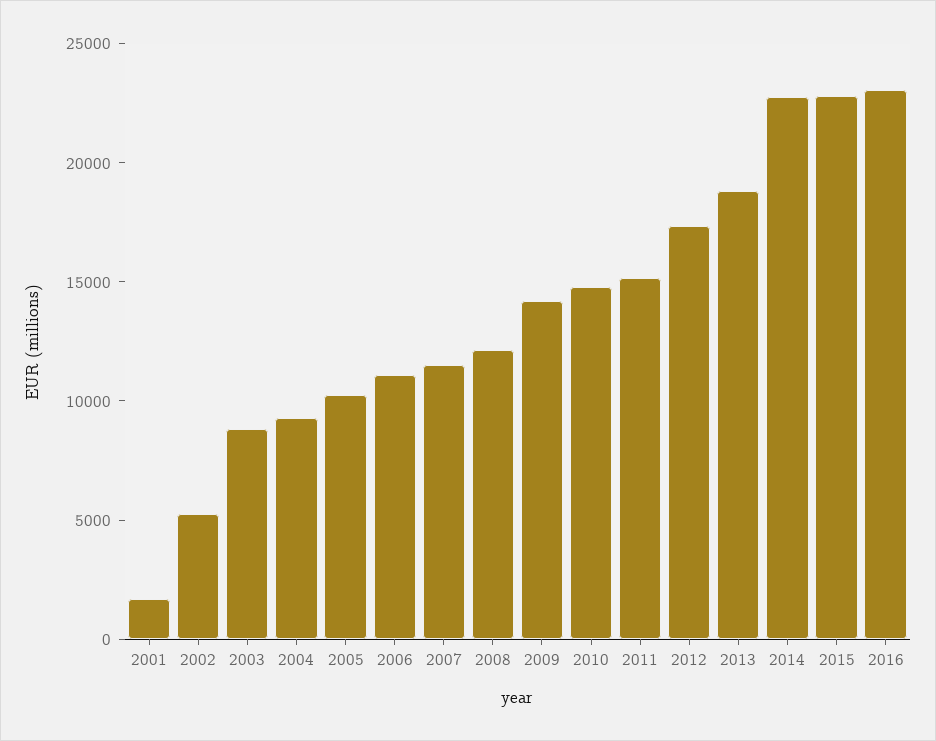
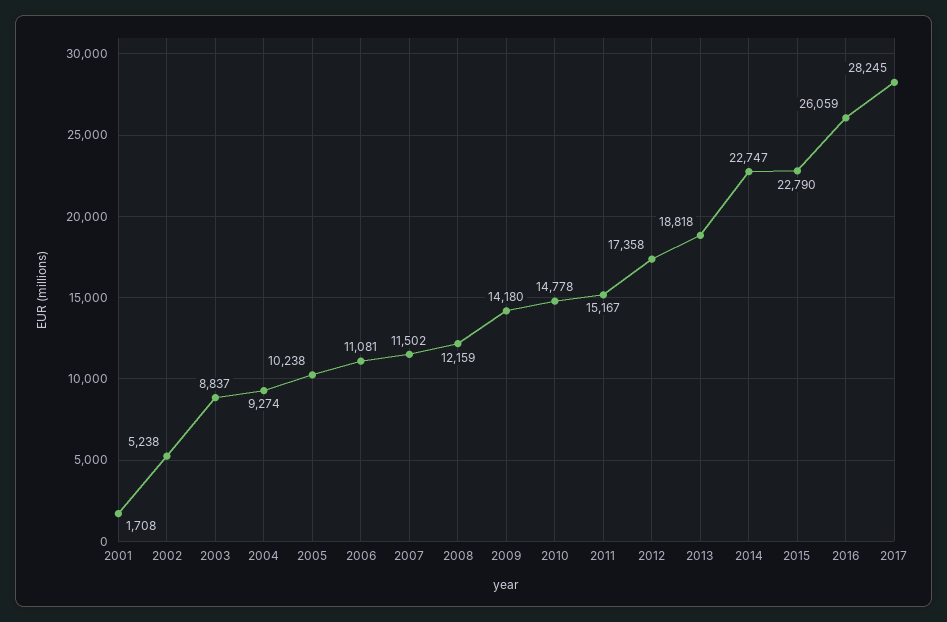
2016: 23000 -> 26059
2017: none -> 28245

